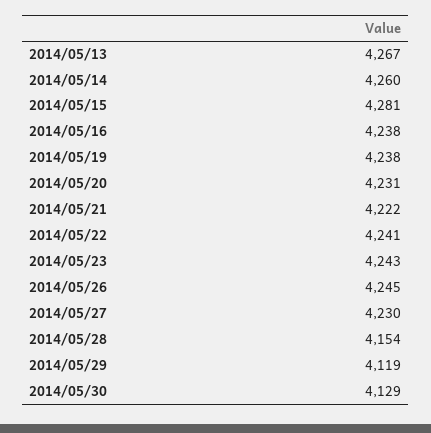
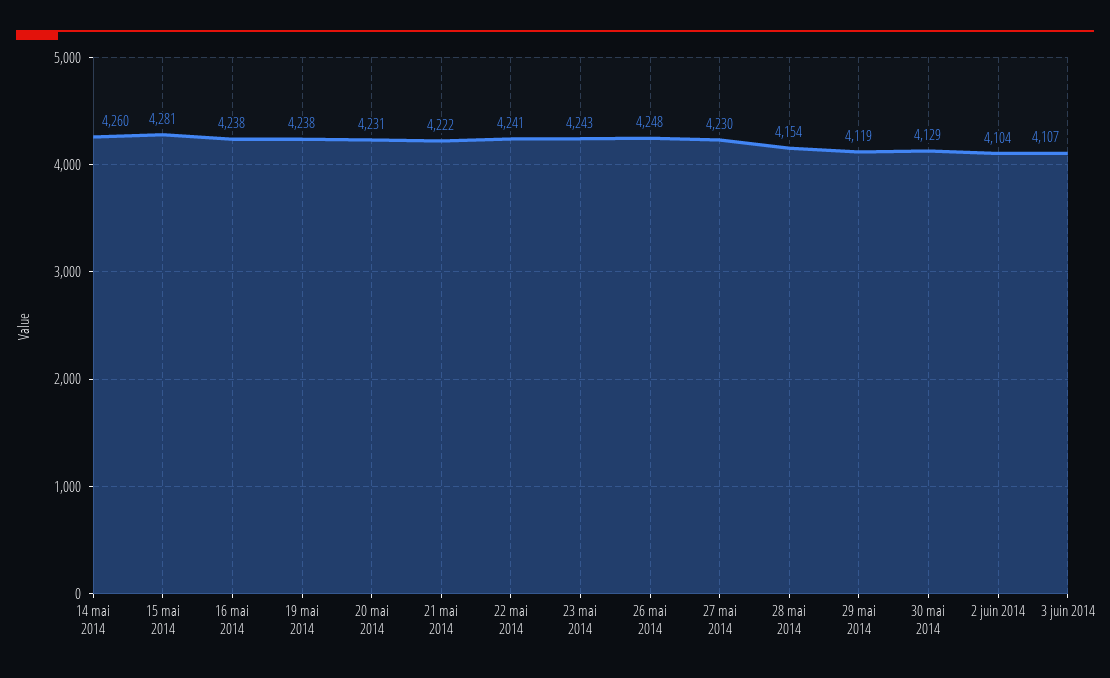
2014/05/13: 4267 -> none
2014/05/26: 4245 -> 4248
2 juin 2014: none -> 4104
3 juin 2014: none -> 4107

